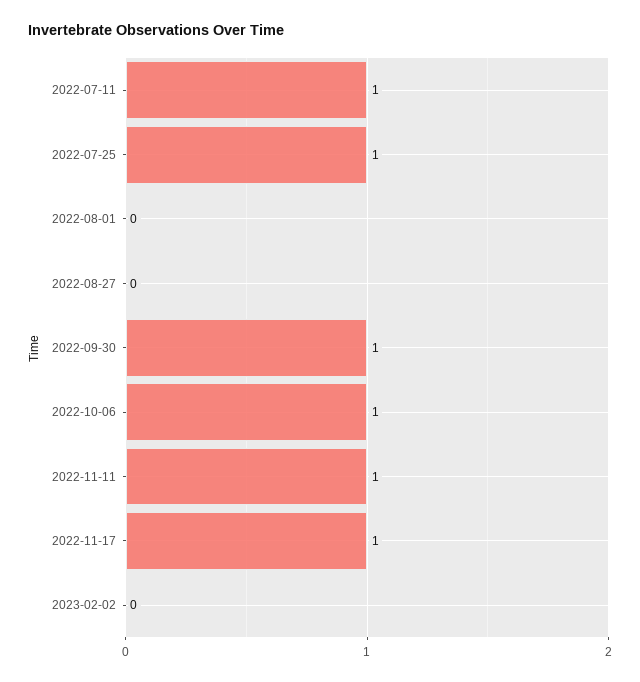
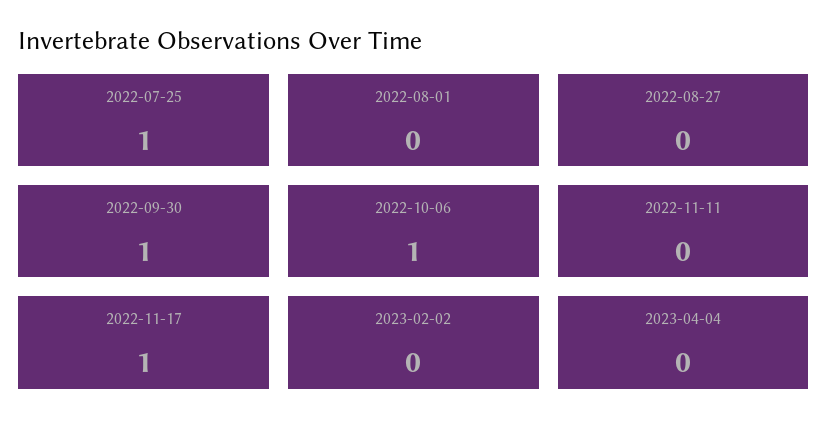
2022-07-11: 1 -> none
2022-11-11: 1 -> 0
2023-04-04: none -> 0

